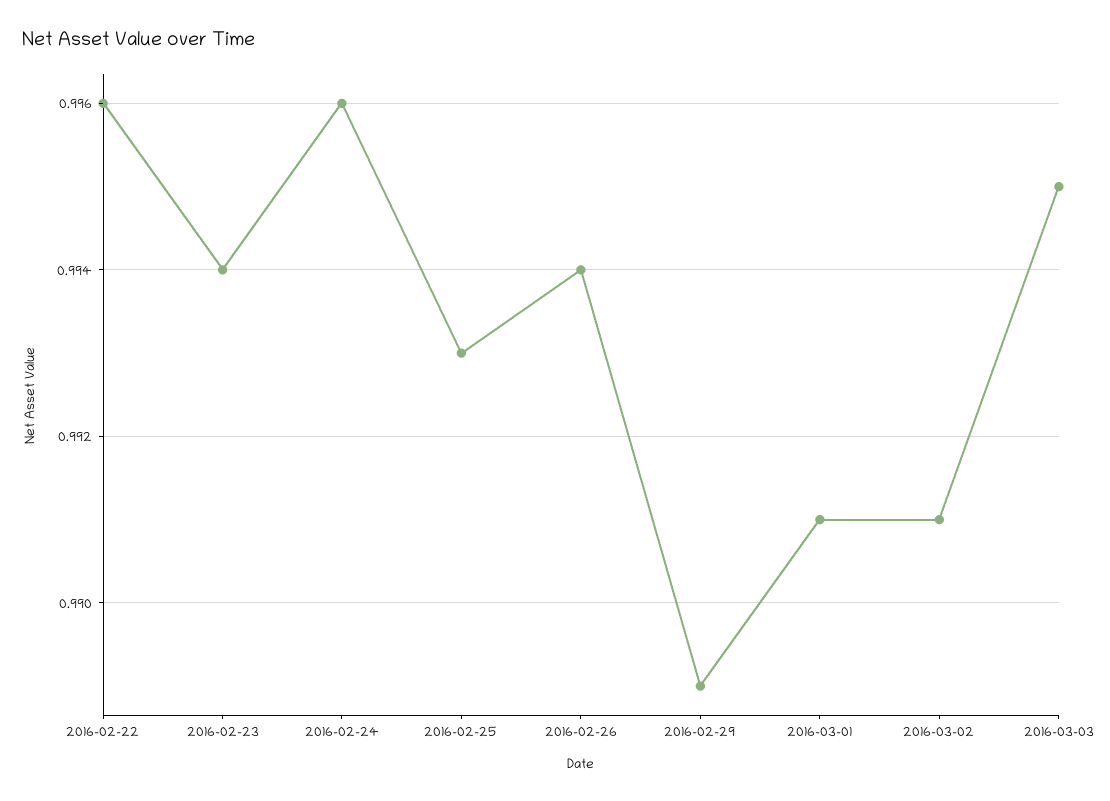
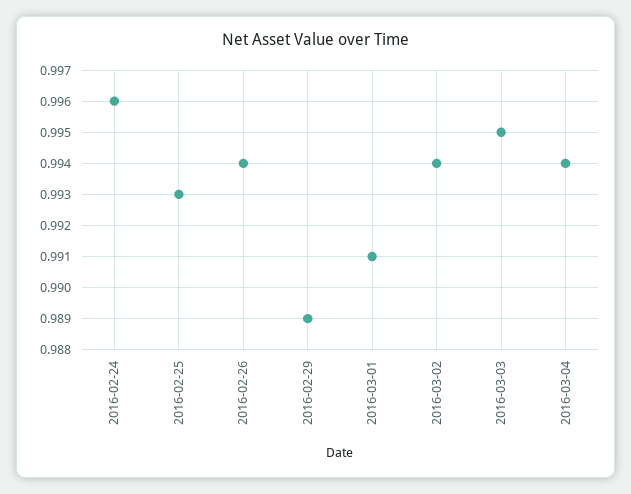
2016-02-22: 0.996 -> none
2016-02-23: 0.994 -> none
2016-03-02: 0.991 -> 0.994
2016-03-04: none -> 0.994

